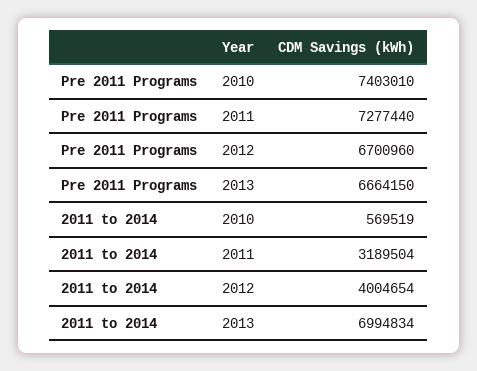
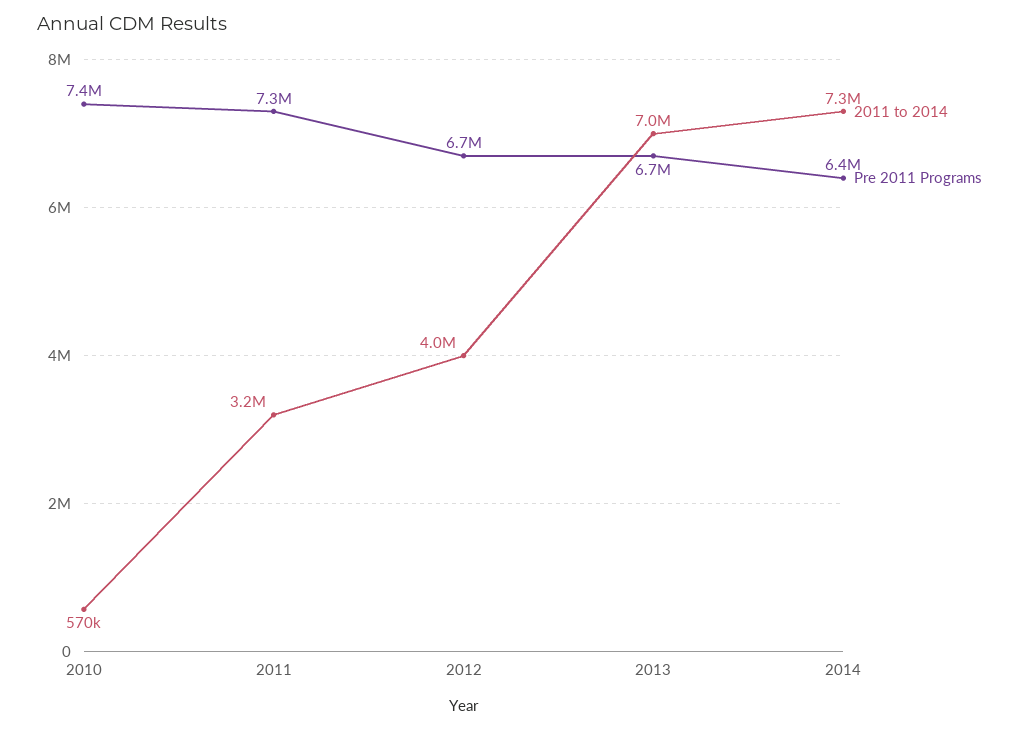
2011 to 2014, 2014: none -> 7300000
Pre 2011 Programs, 2014: none -> 6400000

